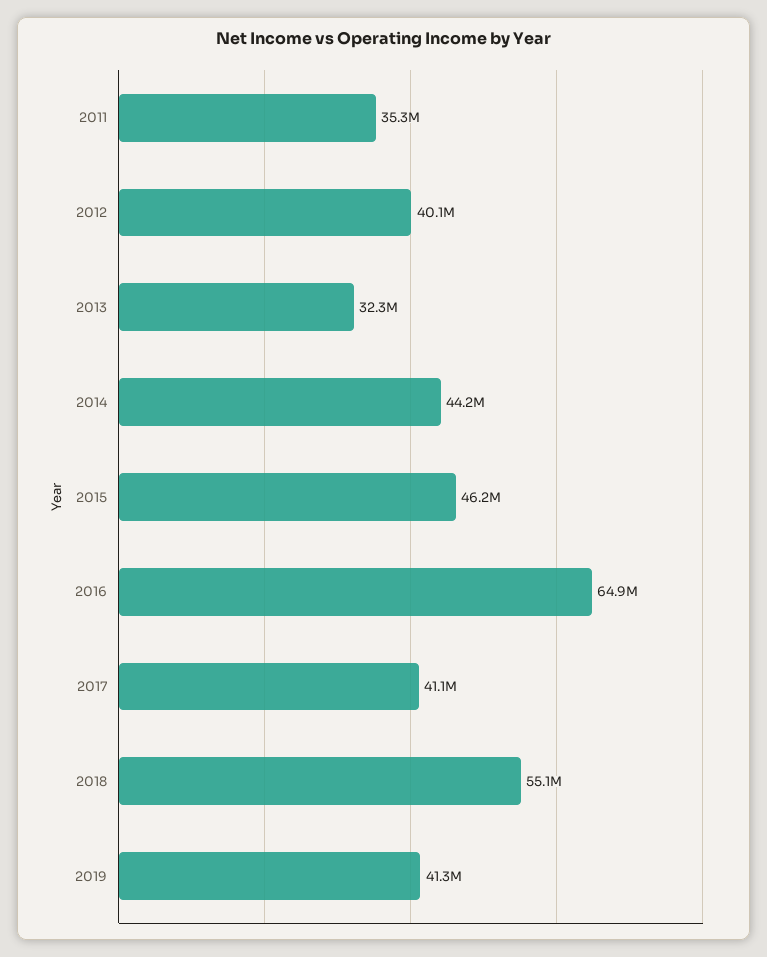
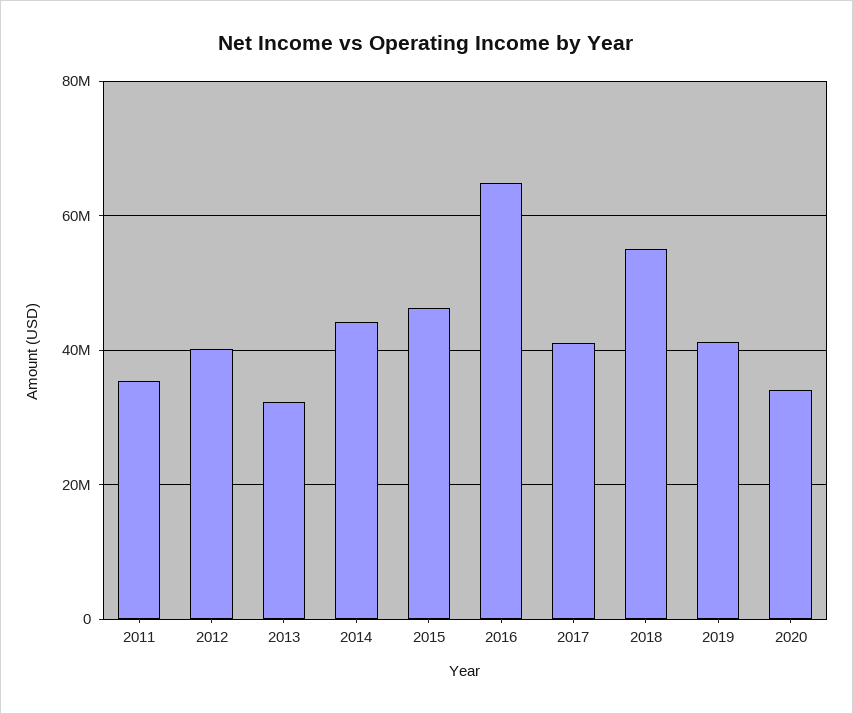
2020: none -> 34000000

